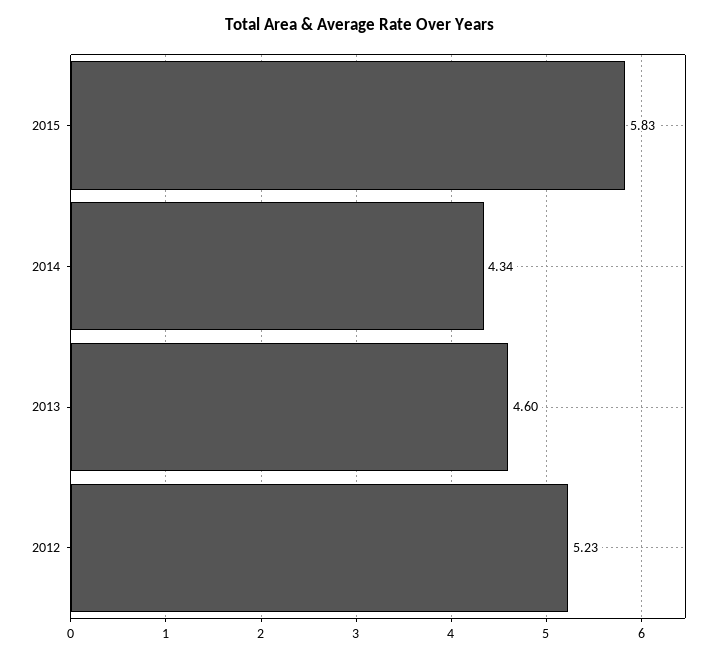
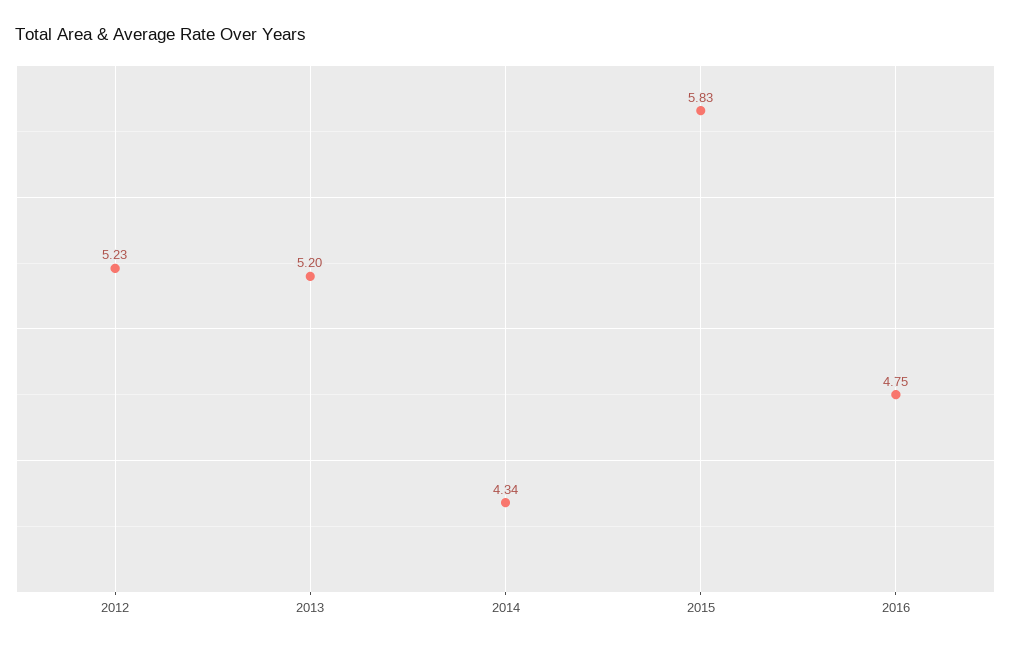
2013: 4.6 -> 5.2
2016: none -> 4.75

